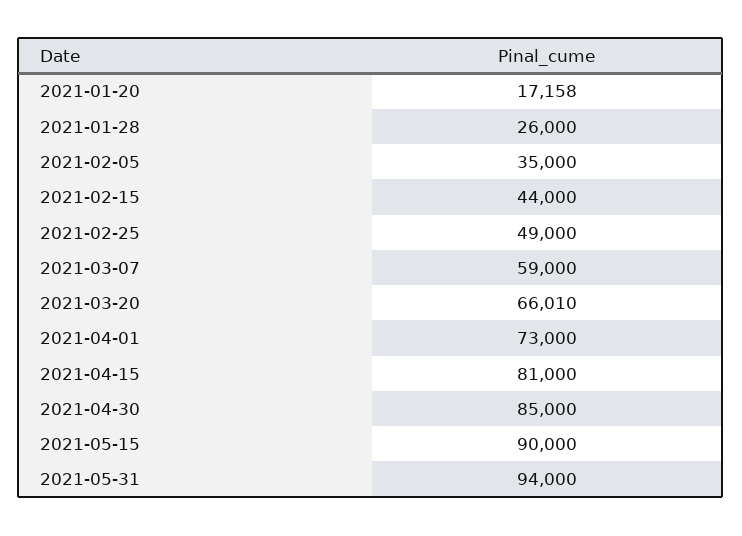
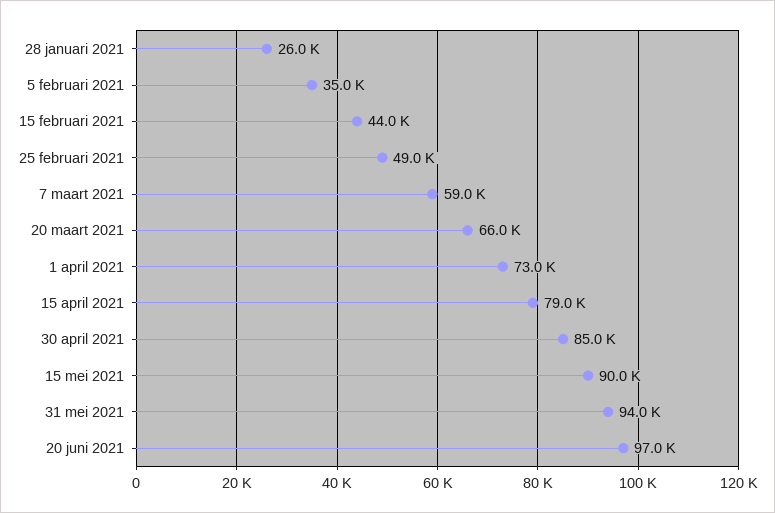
2021-01-20: 17158 -> none
2021-04-15: 81000 -> 79000
20 juni 2021: none -> 97000

